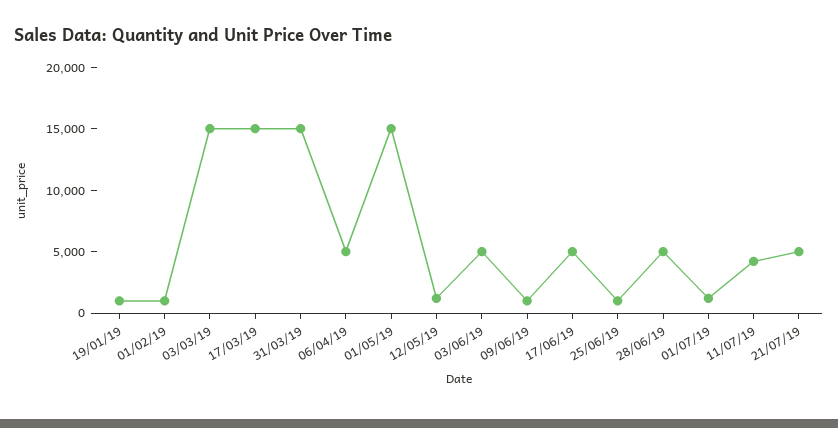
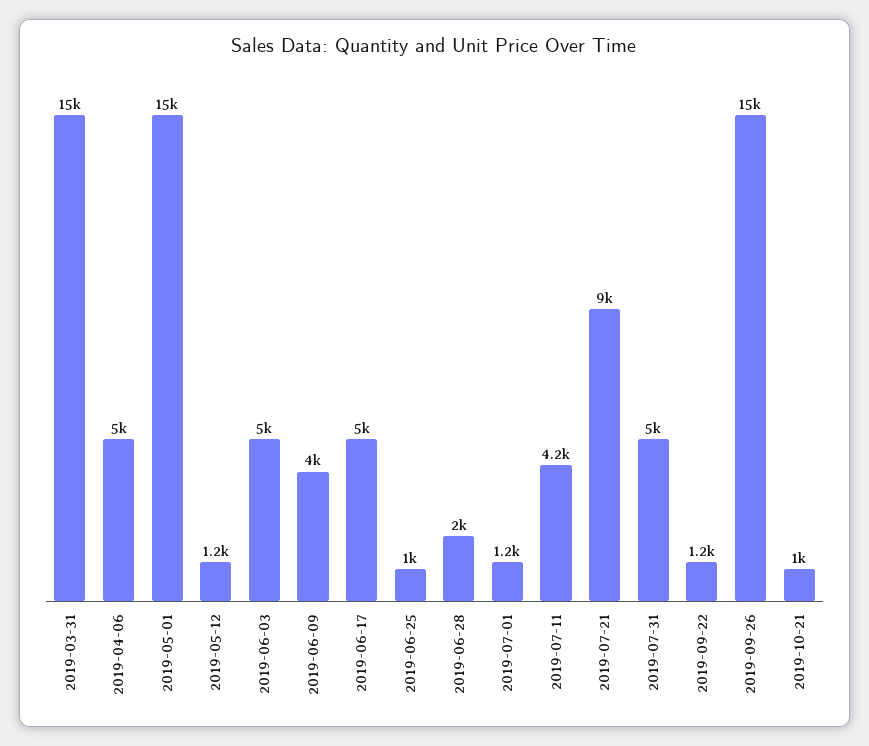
19/01/19: 1000 -> none
01/02/19: 1000 -> none
03/03/19: 15000 -> none
17/03/19: 15000 -> none
09/06/19: 1000 -> 4000
28/06/19: 5000 -> 2000
21/07/19: 5000 -> 9000
2019-07-31: none -> 5000
2019-09-22: none -> 1200
2019-09-26: none -> 15000
2019-10-21: none -> 1000

